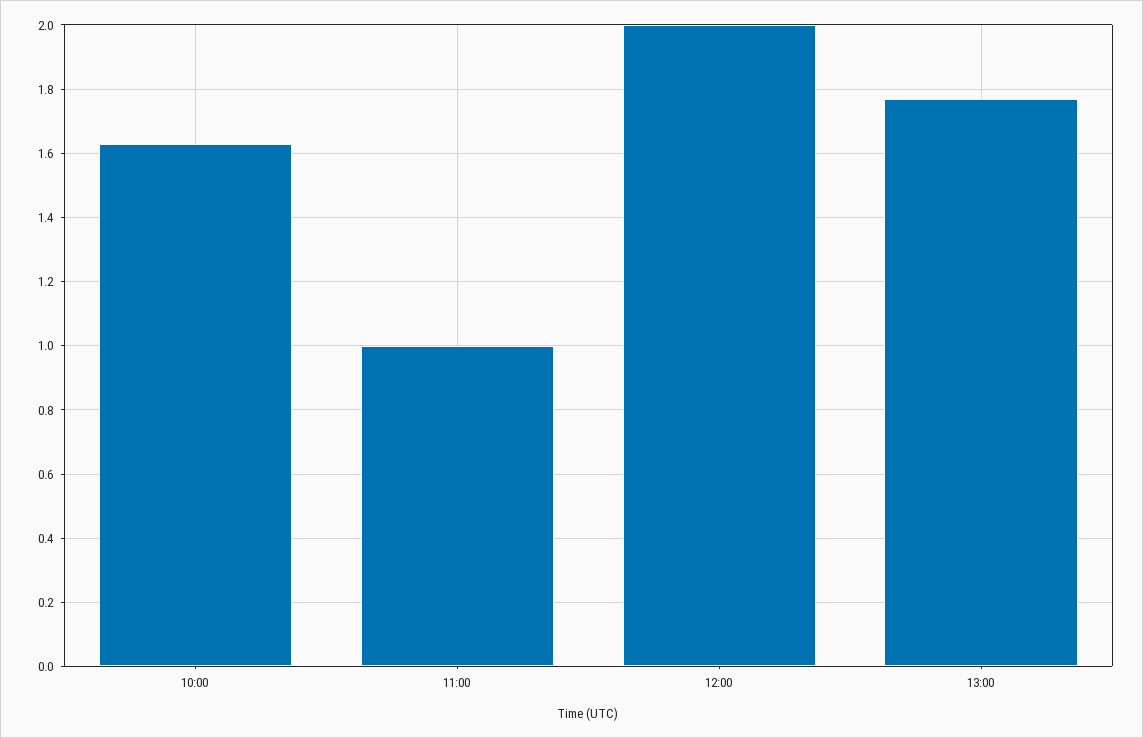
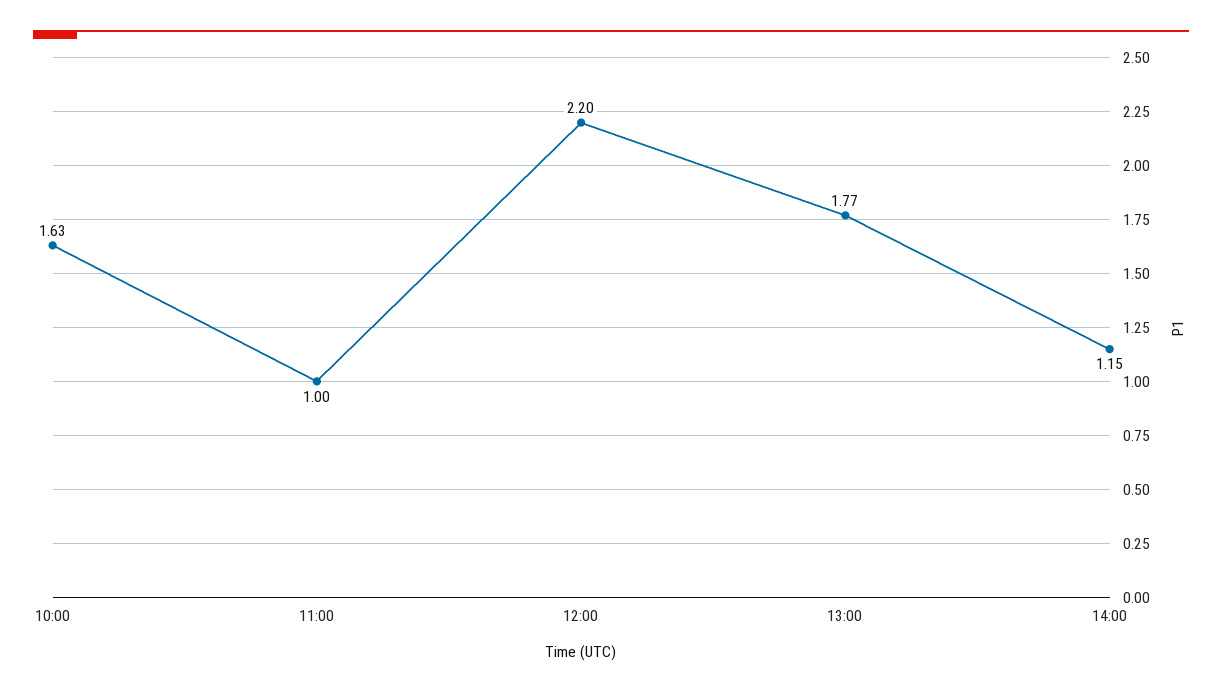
12:00: 2 -> 2.2
14:00: none -> 1.15

